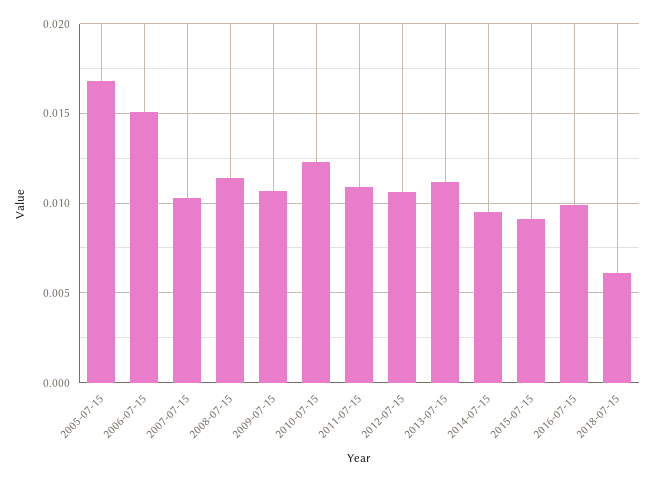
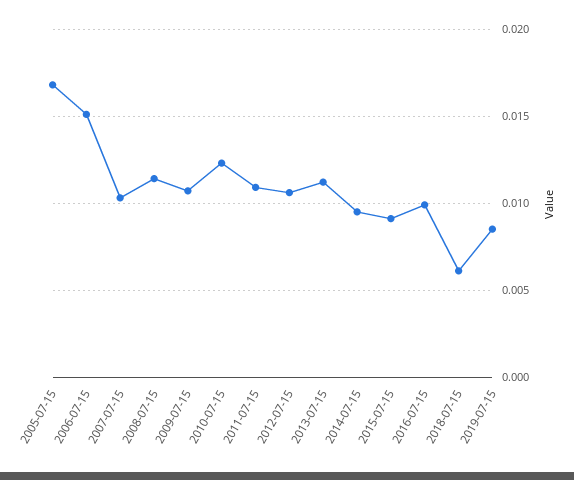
2019-07-15: none -> 0.0085

